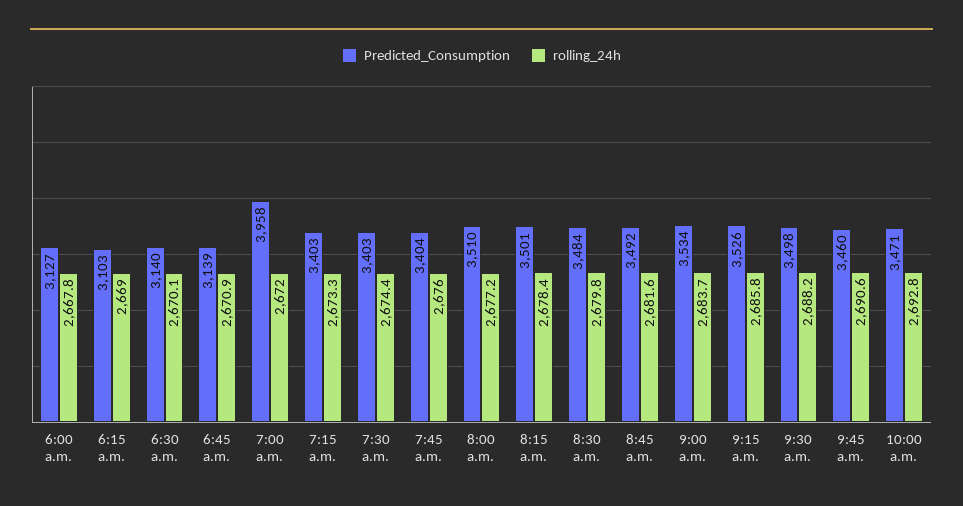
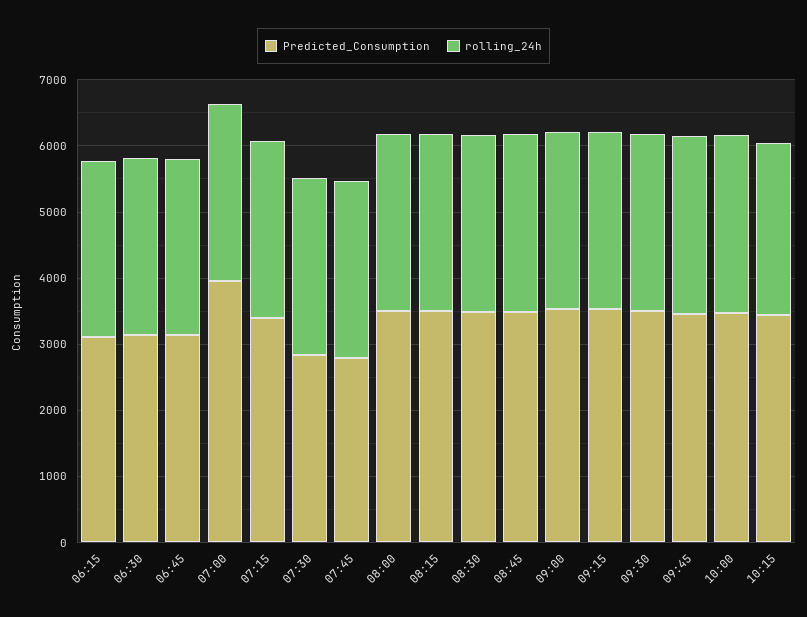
Predicted_Consumption, 6:00 a.m.: 3127 -> none
rolling_24h, 6:00 a.m.: 2667.8 -> none
Predicted_Consumption, 7:30 a.m.: 3403 -> 2800
Predicted_Consumption, 7:45 a.m.: 3404 -> 2800
Predicted_Consumption, 10:15: none -> 3400
rolling_24h, 10:15: none -> 2600

